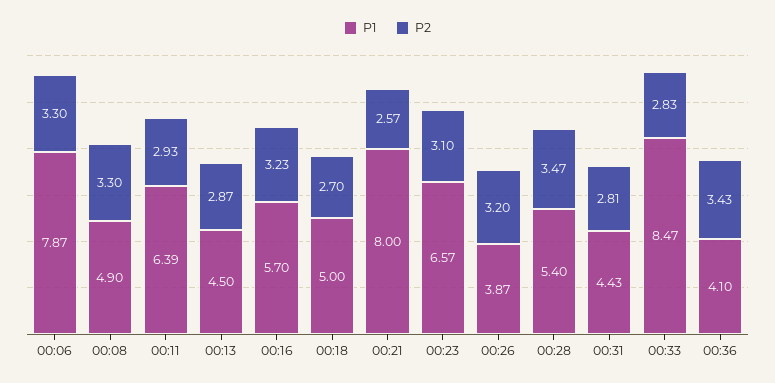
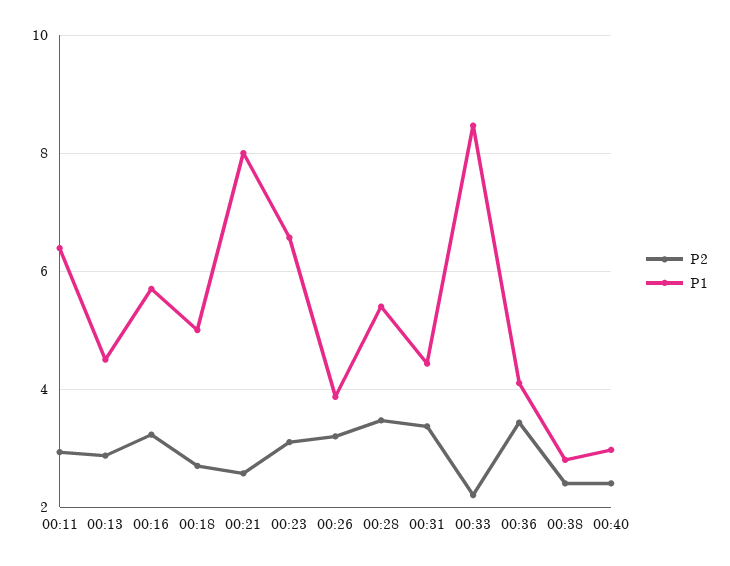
P1, 00:06: 7.87 -> none
P2, 00:06: 3.3 -> none
P1, 00:08: 4.9 -> none
P2, 00:08: 3.3 -> none
P2, 00:31: 2.81 -> 3.4
P2, 00:33: 2.83 -> 2.2
P2, 00:38: none -> 2.4
P1, 00:38: none -> 2.8
P2, 00:40: none -> 2.4
P1, 00:40: none -> 3

